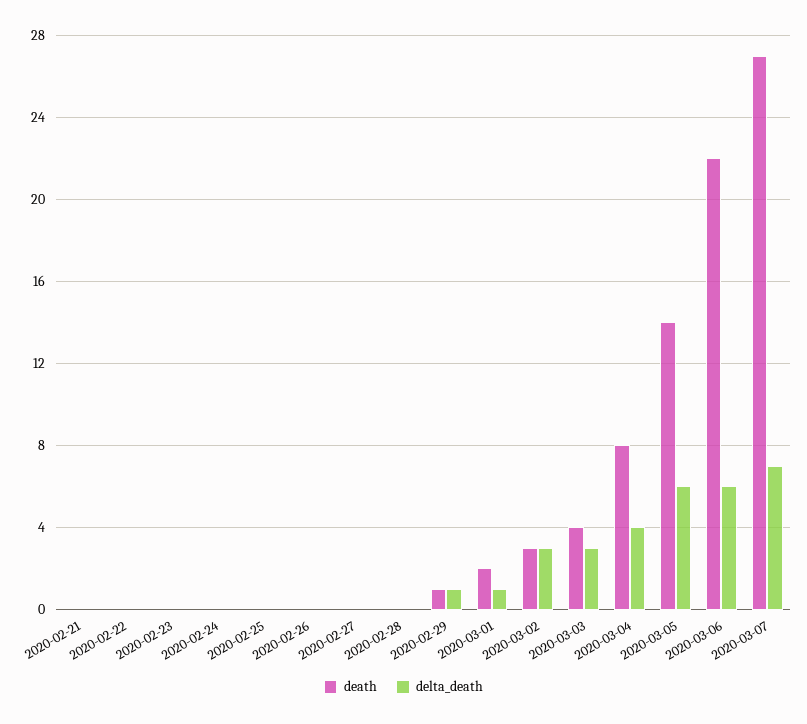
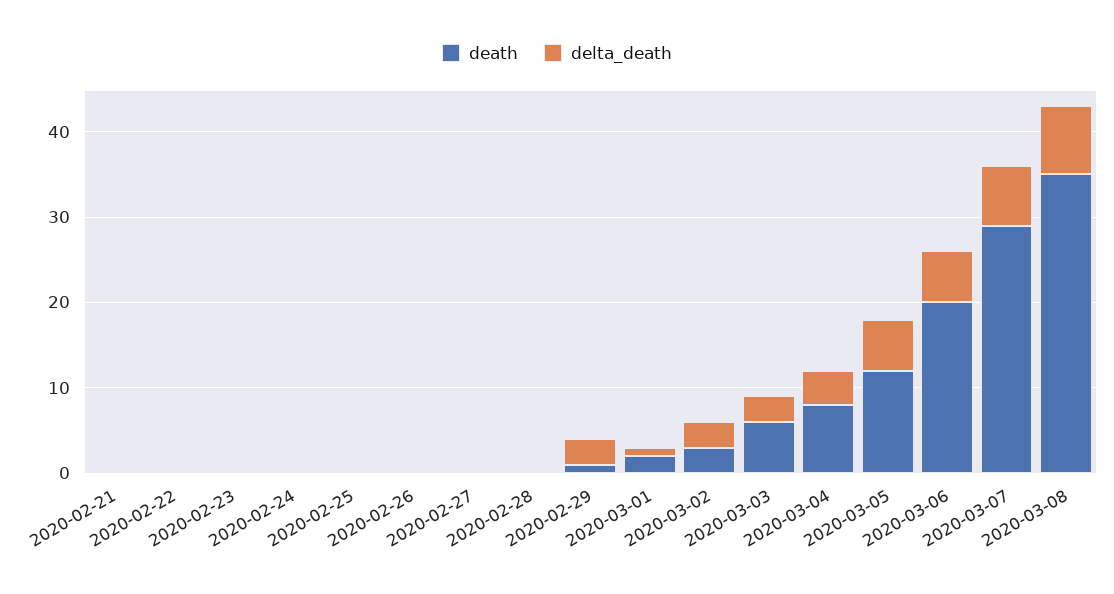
delta_death, 2020-02-29: 1 -> 3
death, 2020-03-03: 4 -> 6
death, 2020-03-05: 14 -> 12
death, 2020-03-06: 22 -> 20
death, 2020-03-07: 27 -> 29
death, 2020-03-08: none -> 35
delta_death, 2020-03-08: none -> 8

